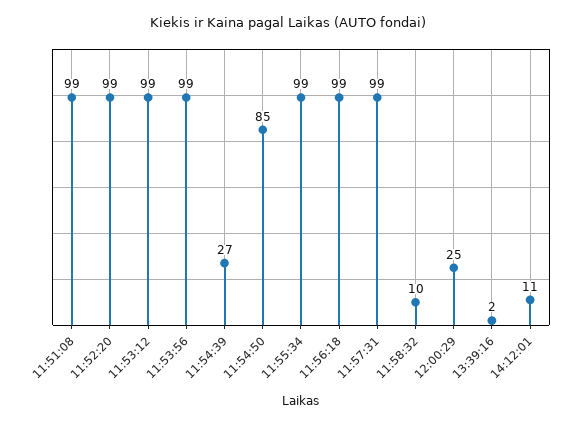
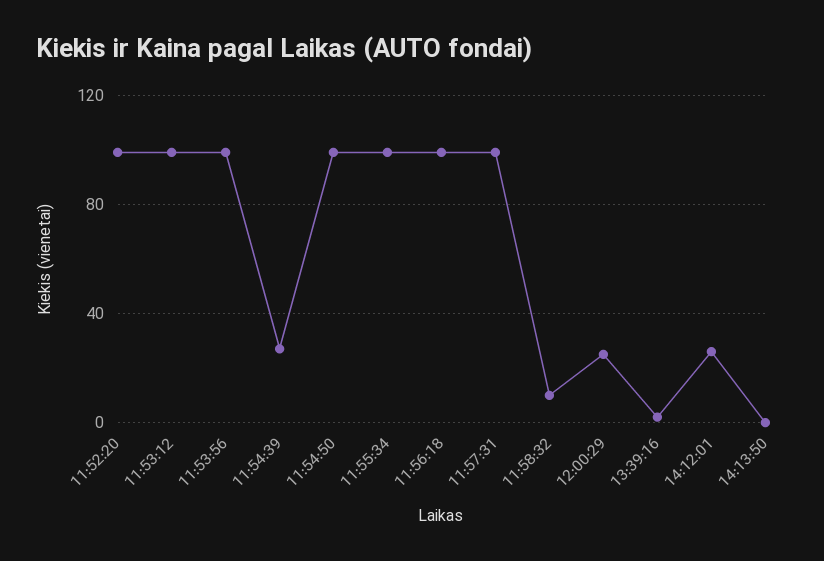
11:51:08: 99 -> none
11:54:50: 85 -> 100
14:12:01: 11 -> 25
14:13:50: none -> 0

